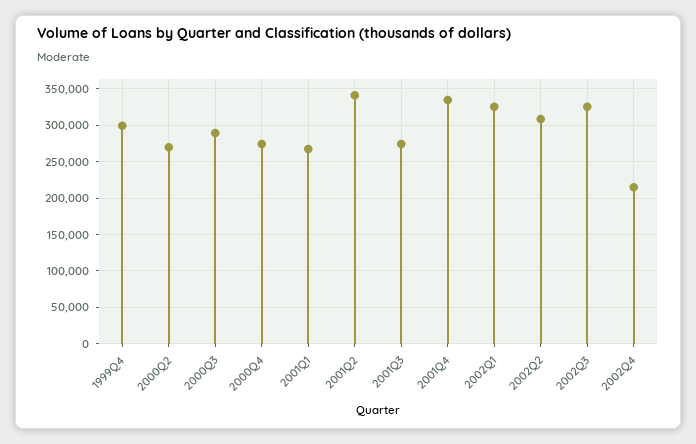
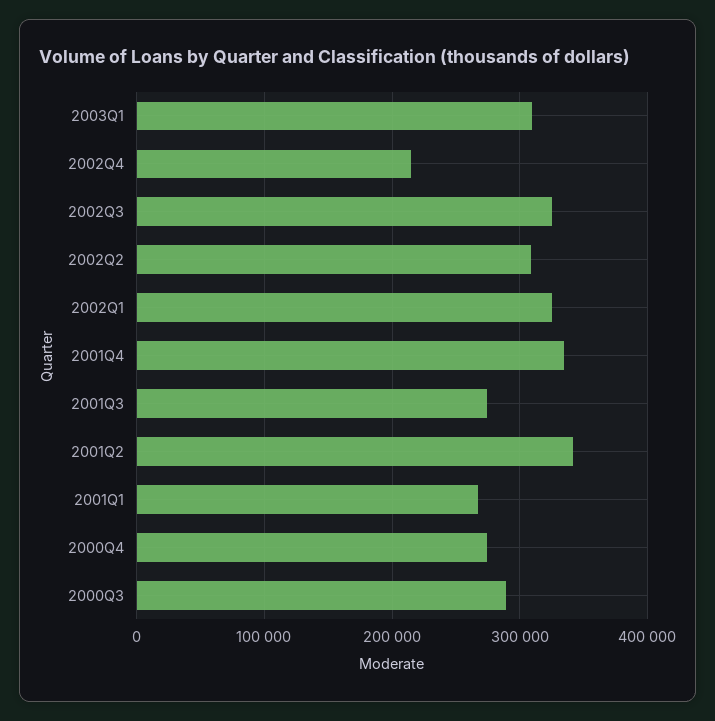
1999Q4: 300000 -> none
2000Q2: 270000 -> none
2003Q1: none -> 310000

